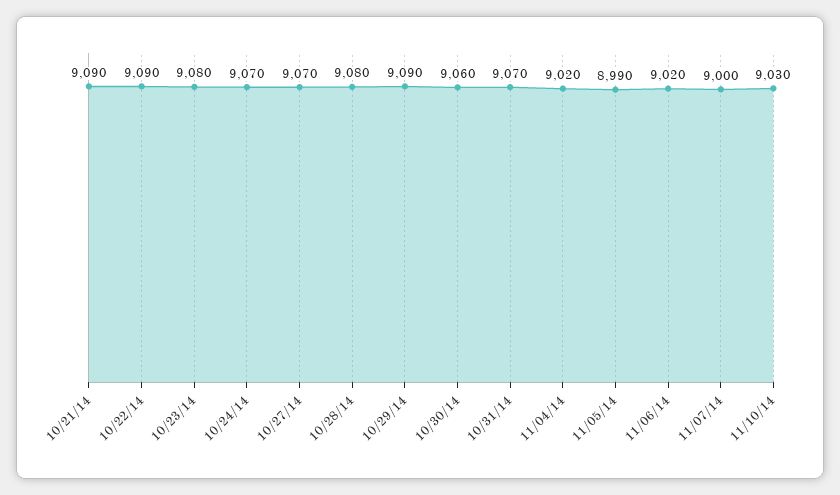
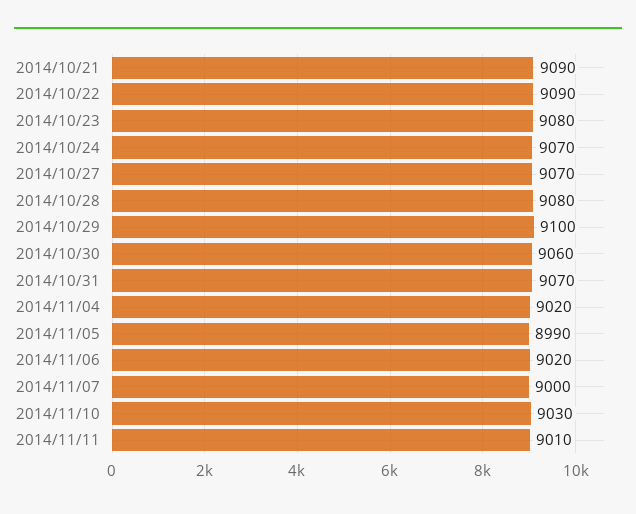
10/29/14: 9090 -> 9100
2014/11/11: none -> 9010

